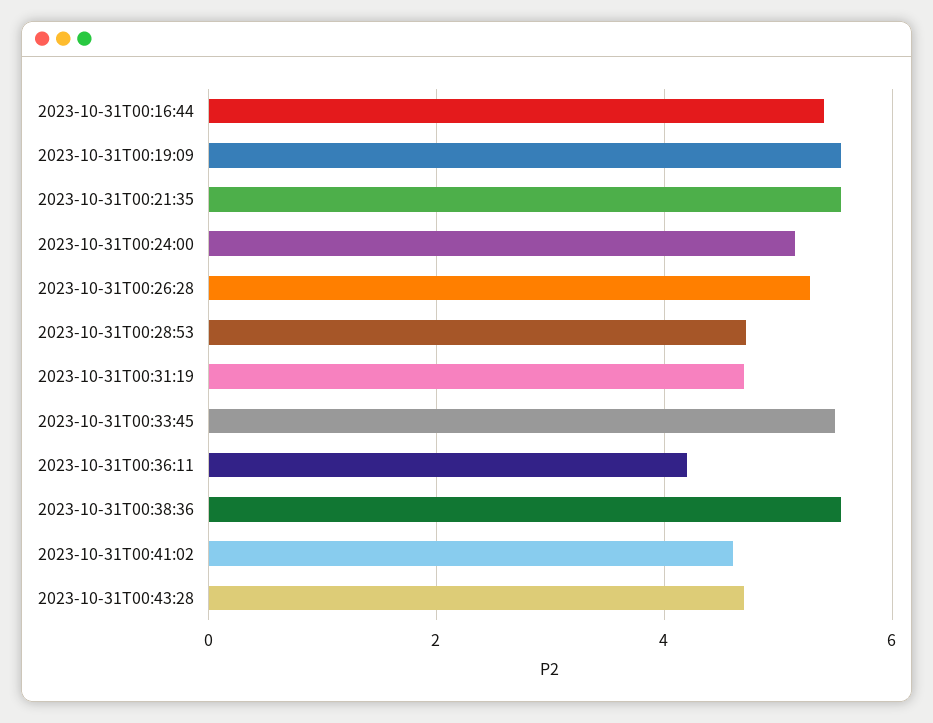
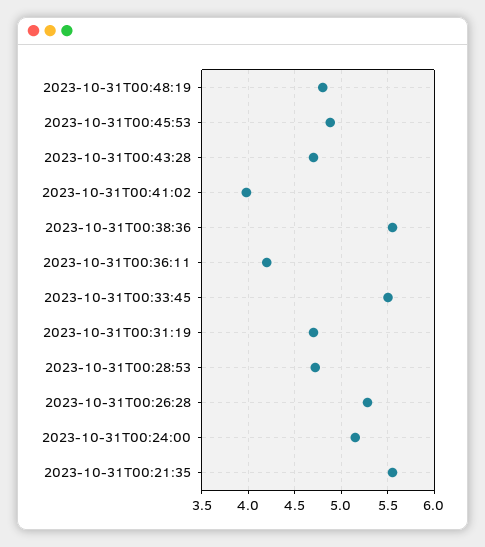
2023-10-31T00:16:44: 5.4 -> none
2023-10-31T00:19:09: 5.6 -> none
2023-10-31T00:41:02: 4.6 -> 4
2023-10-31T00:48:19: none -> 4.8
2023-10-31T00:45:53: none -> 4.9

